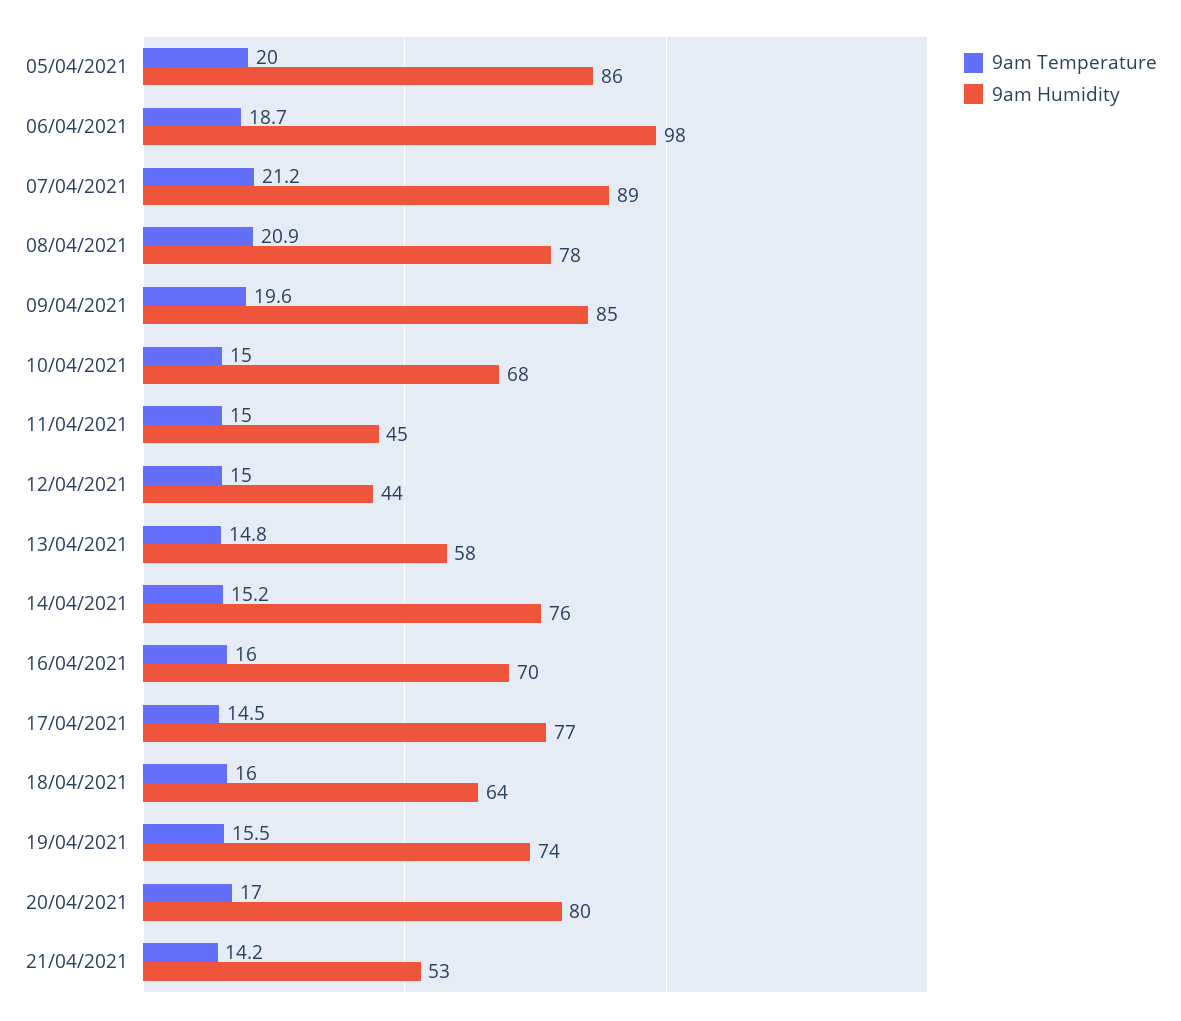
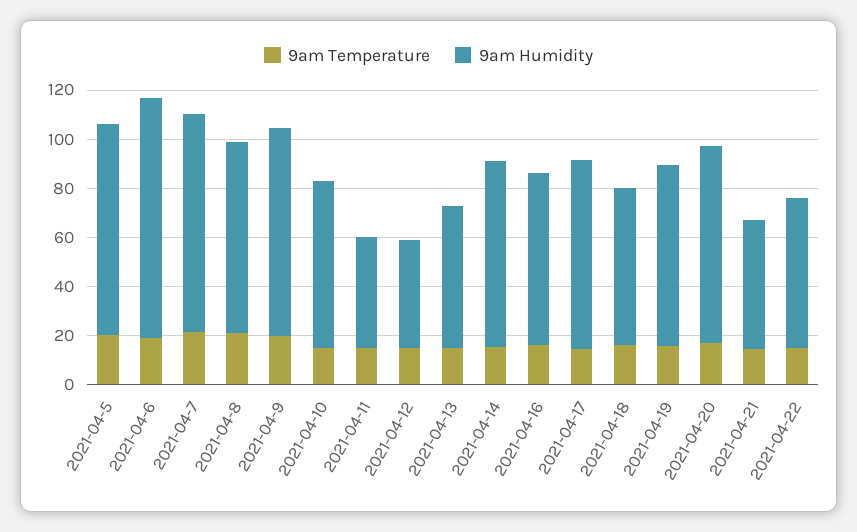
9am Temperature, 2021-04-22: none -> 15
9am Humidity, 2021-04-22: none -> 60

